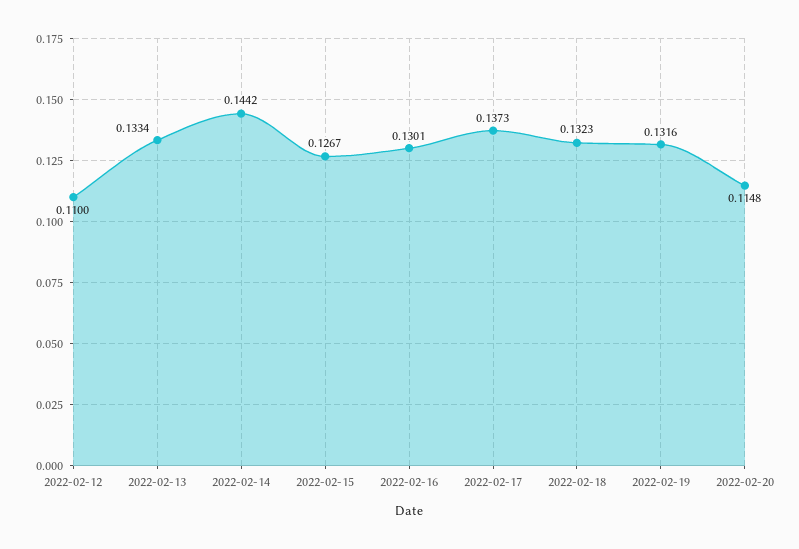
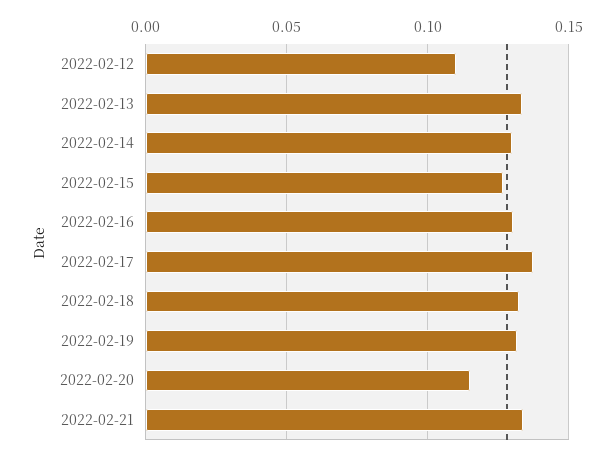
2022-02-14: 0.1442 -> 0.13
2022-02-21: none -> 0.135

